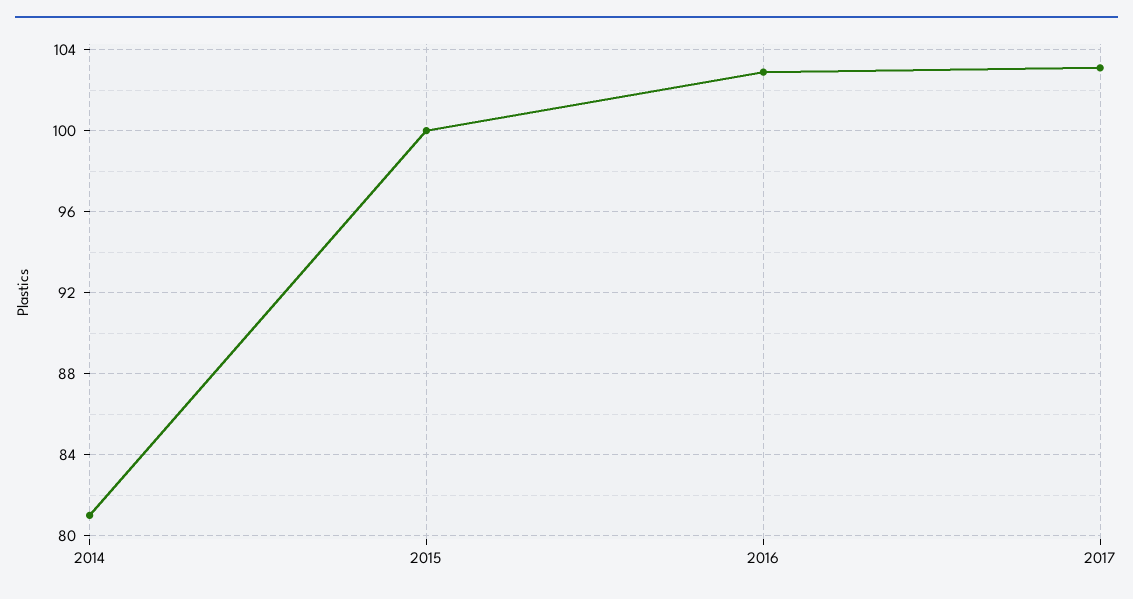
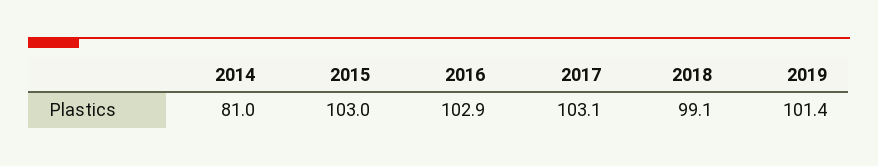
2015: 100 -> 103
2018: none -> 99.1
2019: none -> 101.4

